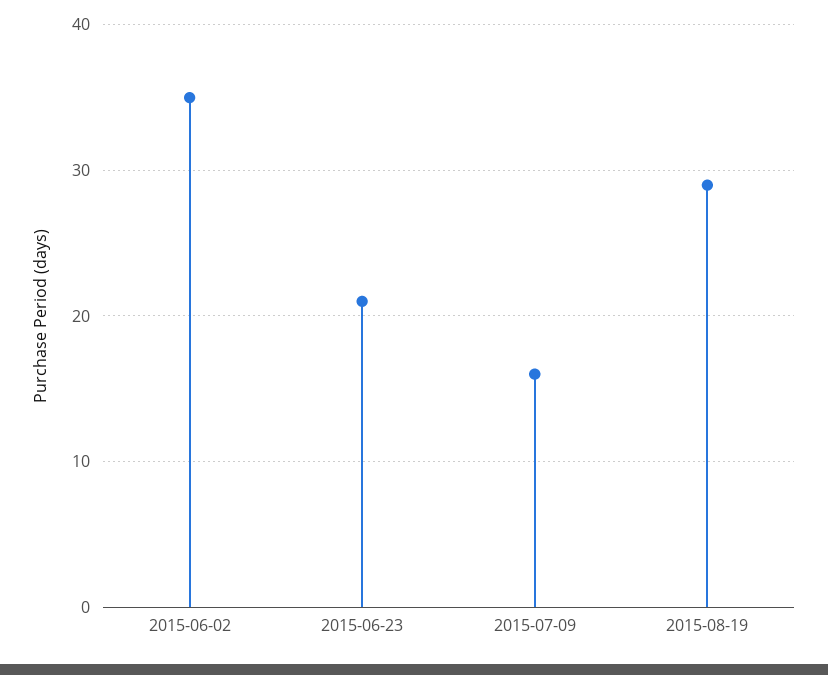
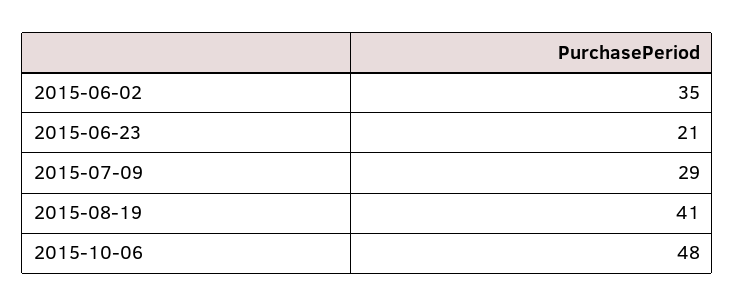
2015-07-09: 16 -> 29
2015-08-19: 29 -> 41
2015-10-06: none -> 48

